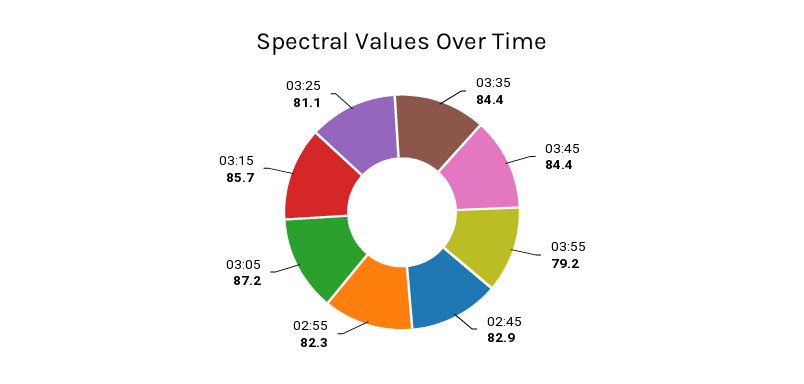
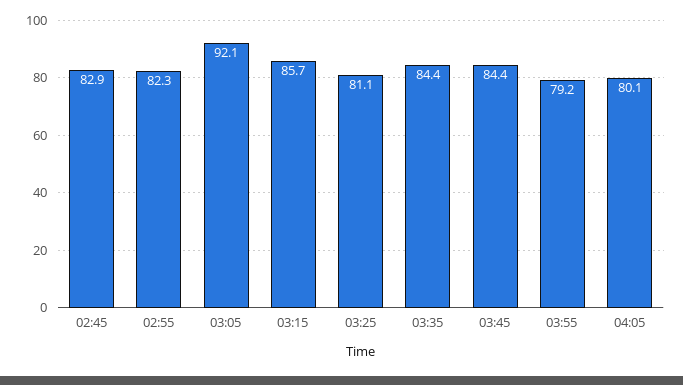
03:05: 87.2 -> 92.1
04:05: none -> 80.1

